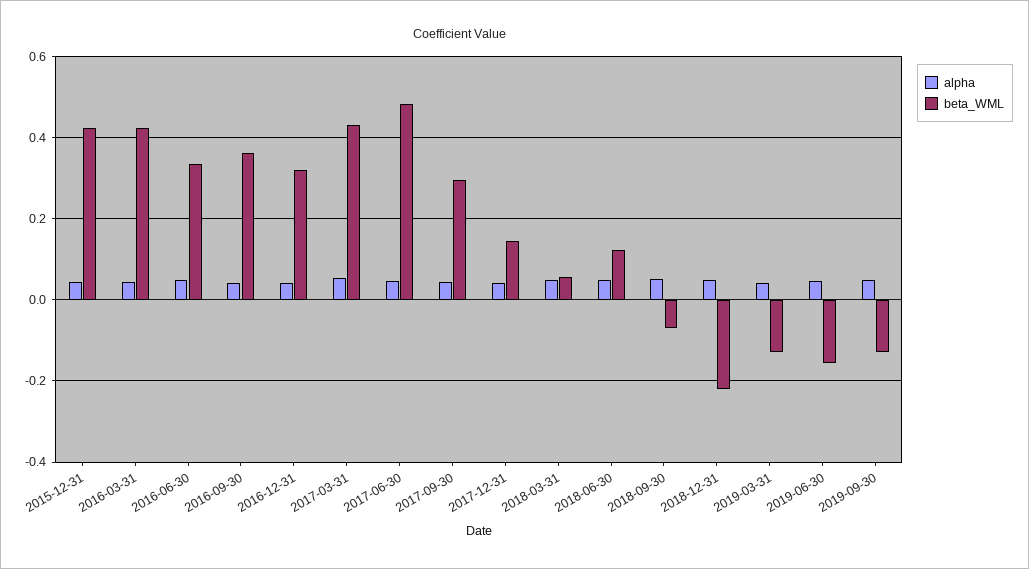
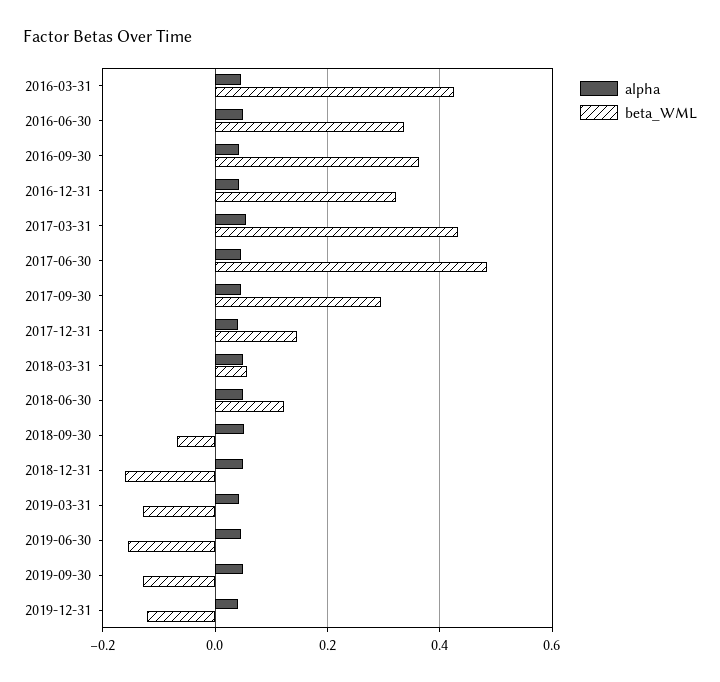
alpha, 2015-12-31: 0.04 -> none
beta_WML, 2015-12-31: 0.42 -> none
beta_WML, 2018-12-31: -0.22 -> -0.16
alpha, 2019-12-31: none -> 0.04
beta_WML, 2019-12-31: none -> -0.12

